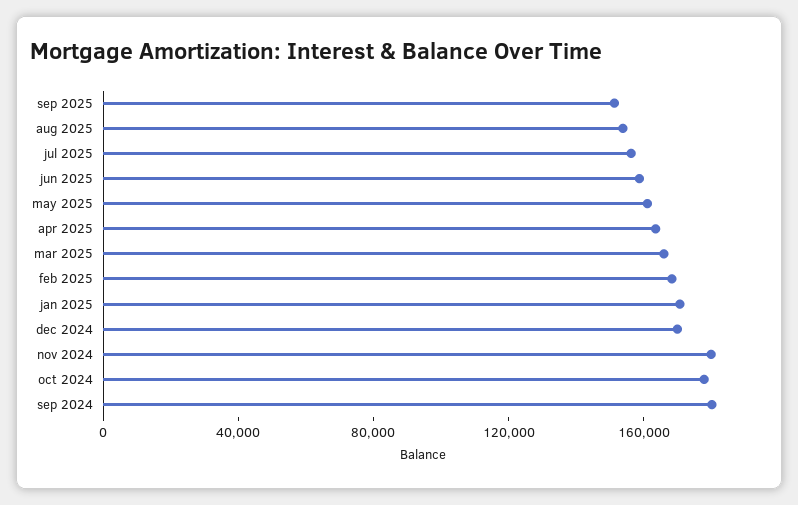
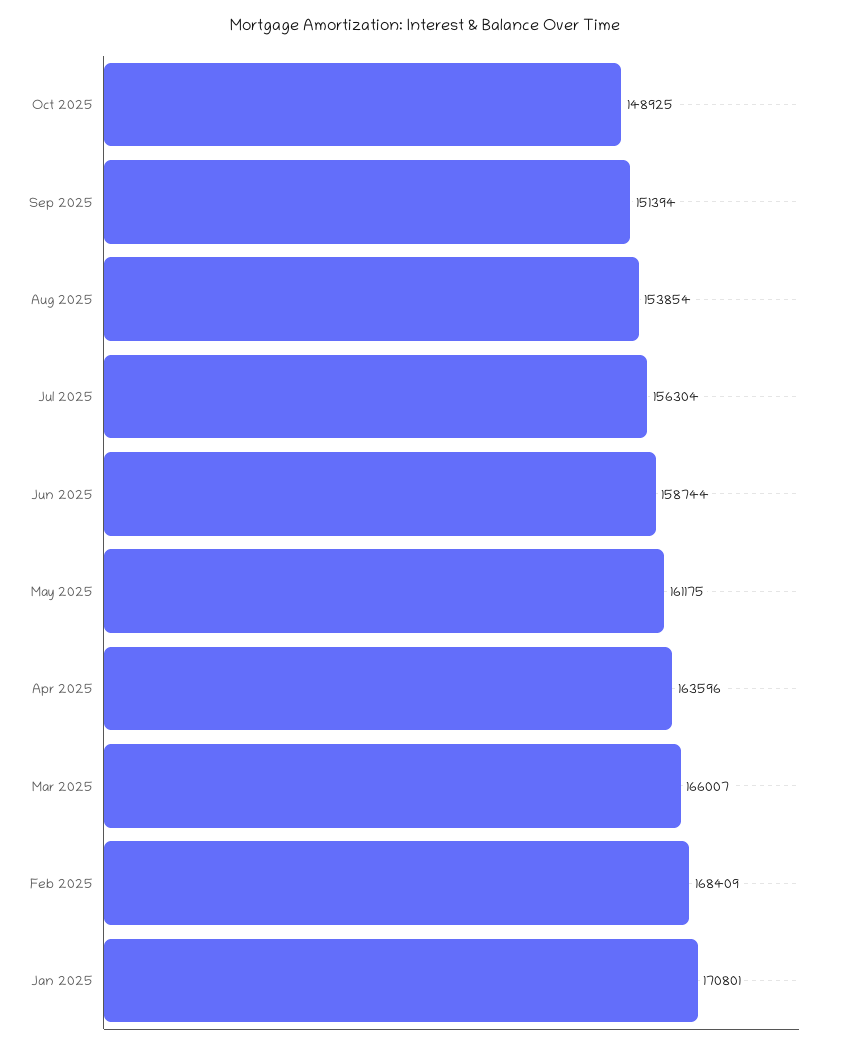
dec 2024: 170000 -> none
nov 2024: 180000 -> none
oct 2024: 180000 -> none
sep 2024: 180000 -> none
Oct 2025: none -> 148925

